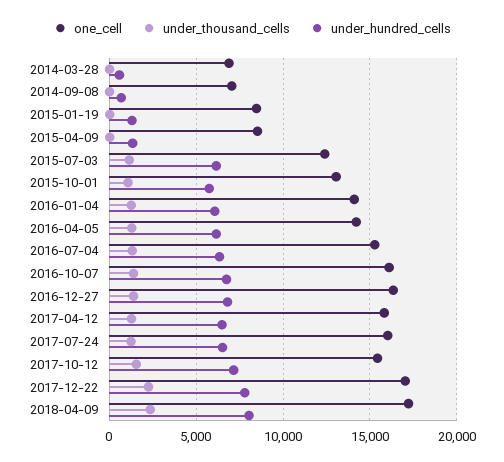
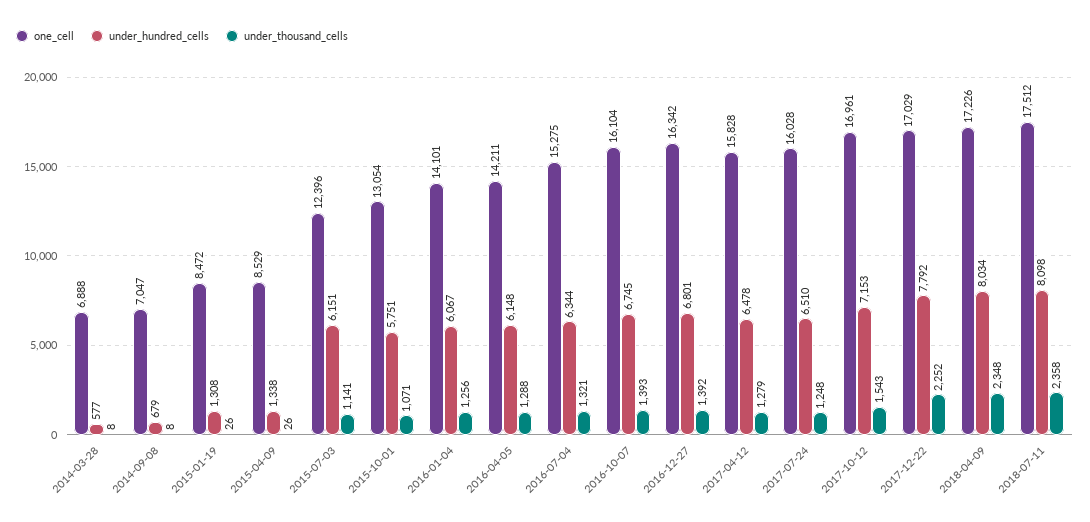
one_cell, 2017-10-12: 15500 -> 16961
one_cell, 2018-07-11: none -> 17512
under_hundred_cells, 2018-07-11: none -> 8098
under_thousand_cells, 2018-07-11: none -> 2358

